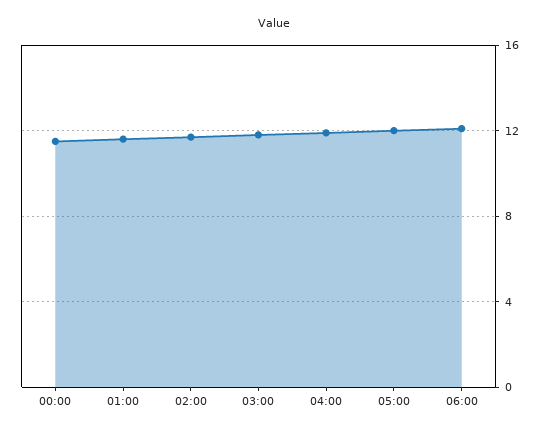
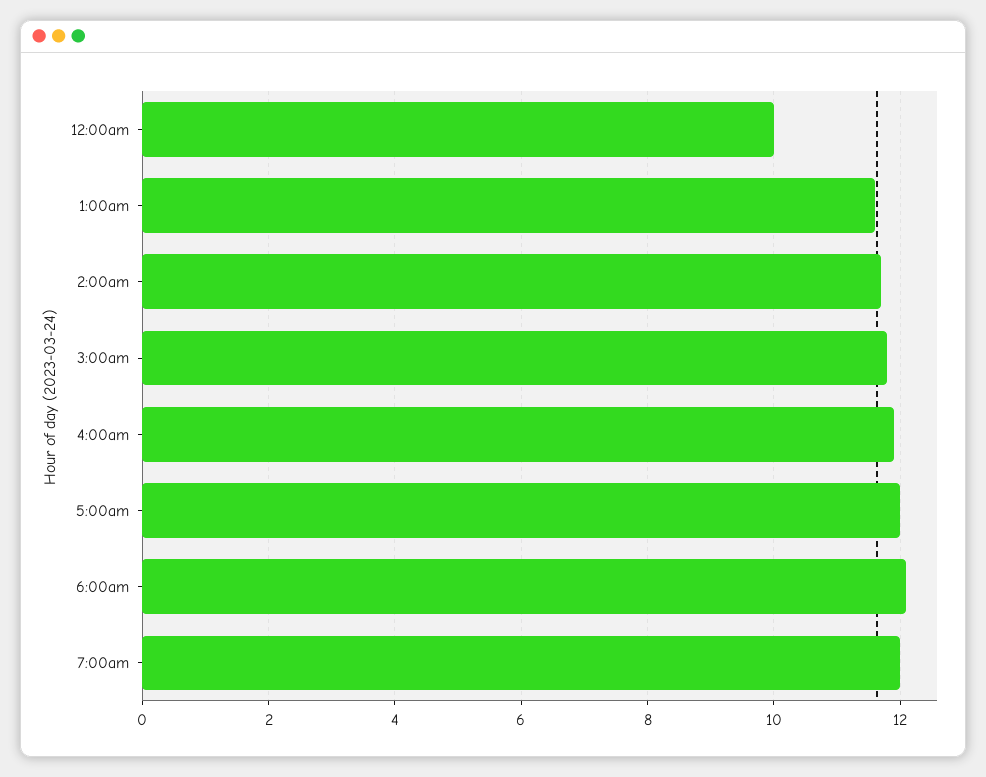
00:00: 11.5 -> 10
7:00am: none -> 12

